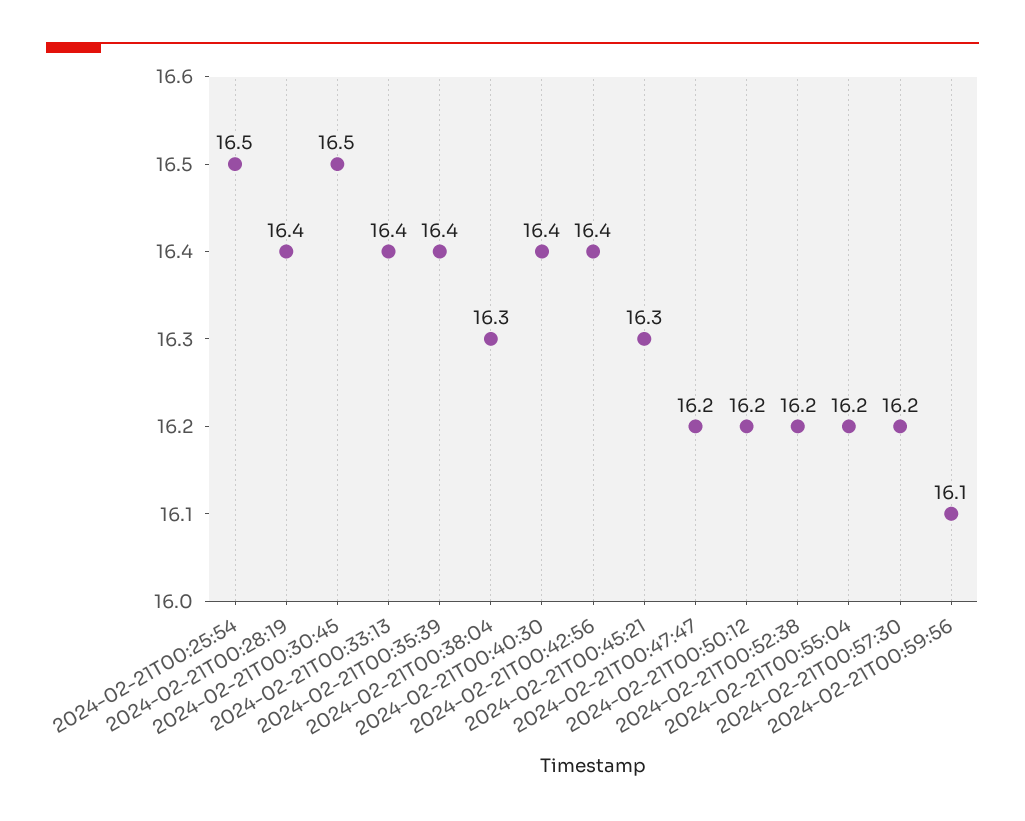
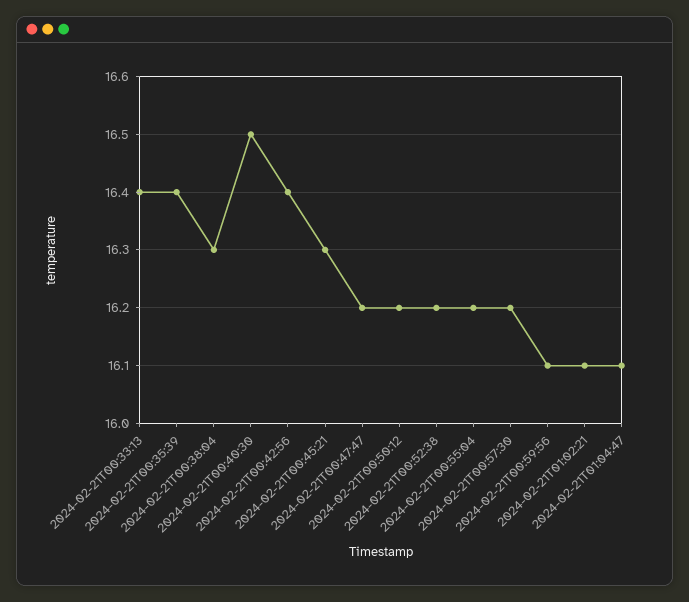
2024-02-21T00:25:54: 16.5 -> none
2024-02-21T00:28:19: 16.4 -> none
2024-02-21T00:30:45: 16.5 -> none
2024-02-21T00:40:30: 16.4 -> 16.5
2024-02-21T01:02:21: none -> 16.1
2024-02-21T01:04:47: none -> 16.1

